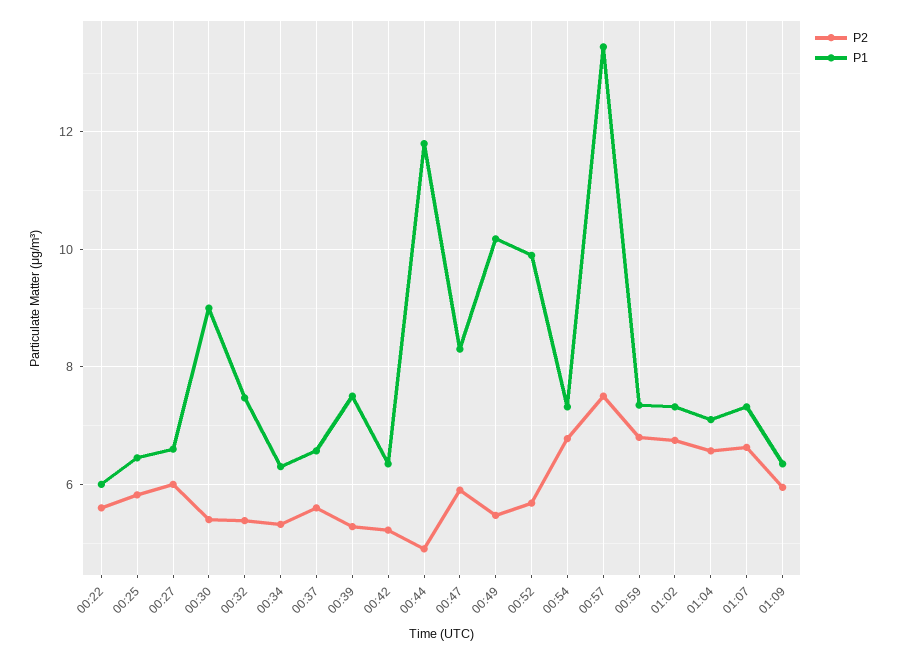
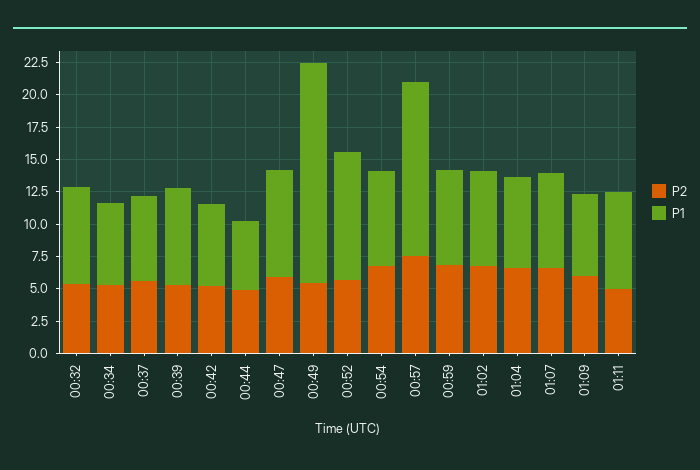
P2, 00:22: 5.6 -> none
P1, 00:22: 6 -> none
P2, 00:25: 5.8 -> none
P1, 00:25: 6.4 -> none
P2, 00:27: 6 -> none
P1, 00:27: 6.6 -> none
P2, 00:30: 5.4 -> none
P1, 00:30: 9 -> none
P1, 00:44: 11.8 -> 5
P1, 00:49: 10.2 -> 17.5
P2, 01:11: none -> 5
P1, 01:11: none -> 7.5

